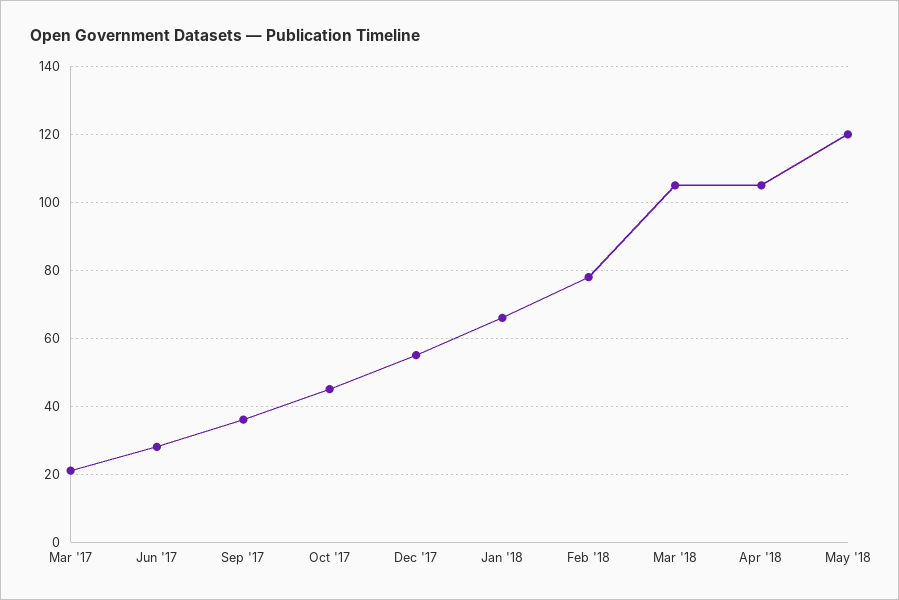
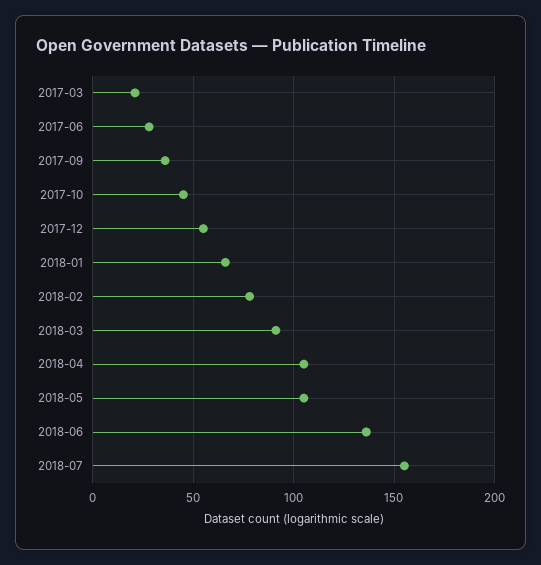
Mar '18: 105 -> 90
May '18: 120 -> 105
2018-06: none -> 135
2018-07: none -> 155

